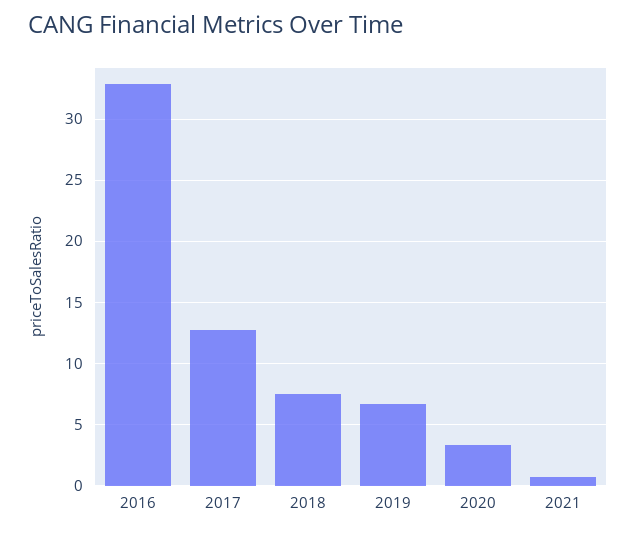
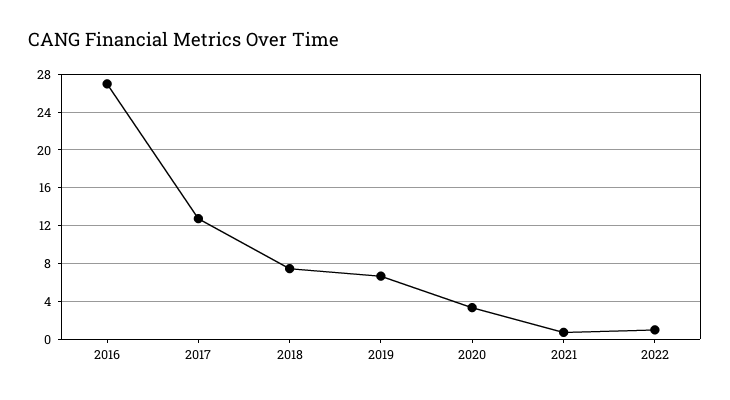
2016: 33 -> 27
2022: none -> 1

